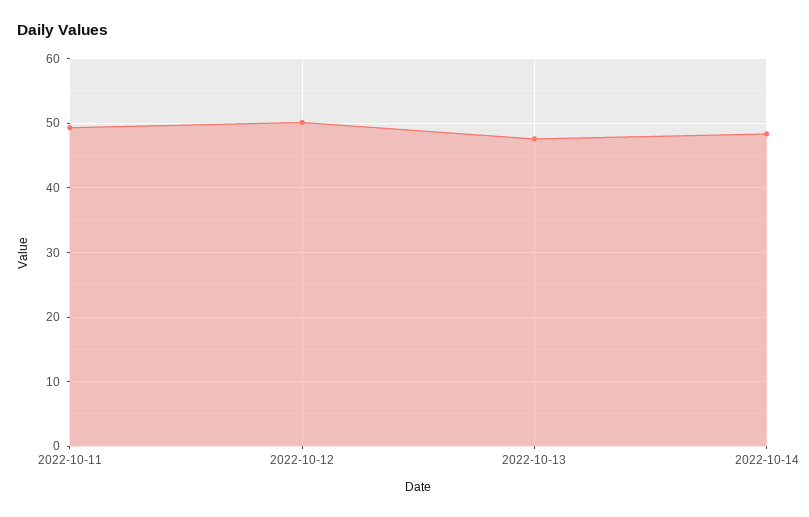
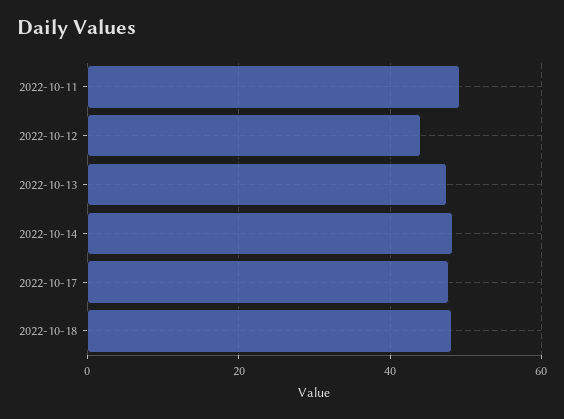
2022-10-12: 50 -> 44
2022-10-17: none -> 48
2022-10-18: none -> 48

